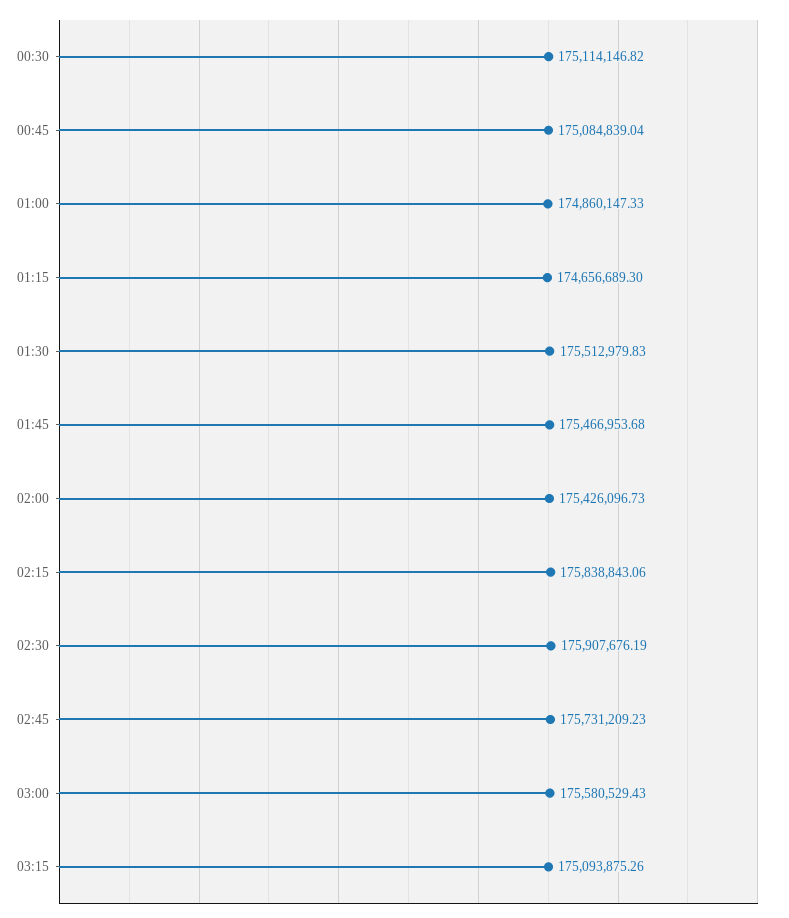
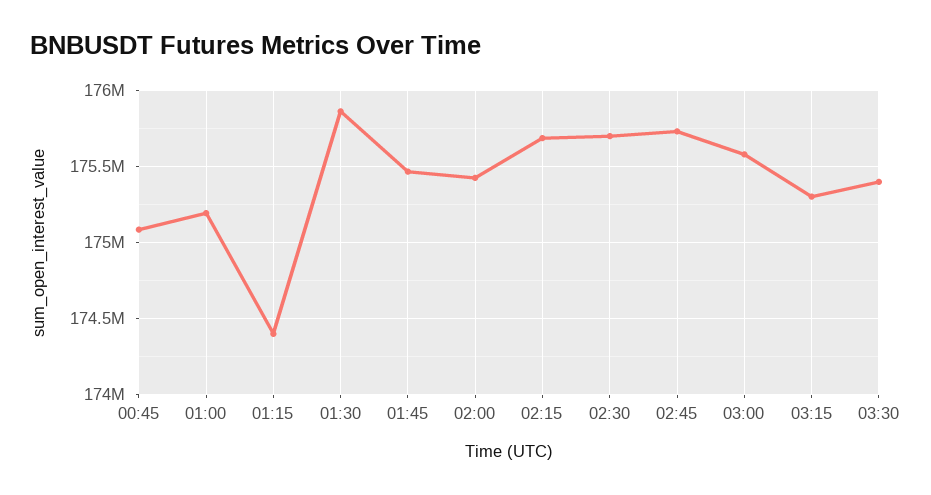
00:30: 175114146.82 -> none
01:00: 174860147.33 -> 175200000
01:15: 174656689.3 -> 174400000
01:30: 175512979.83 -> 175850000
02:15: 175838843.06 -> 175700000
02:30: 175907676.19 -> 175700000
03:15: 175093875.26 -> 175300000
03:30: none -> 175400000

